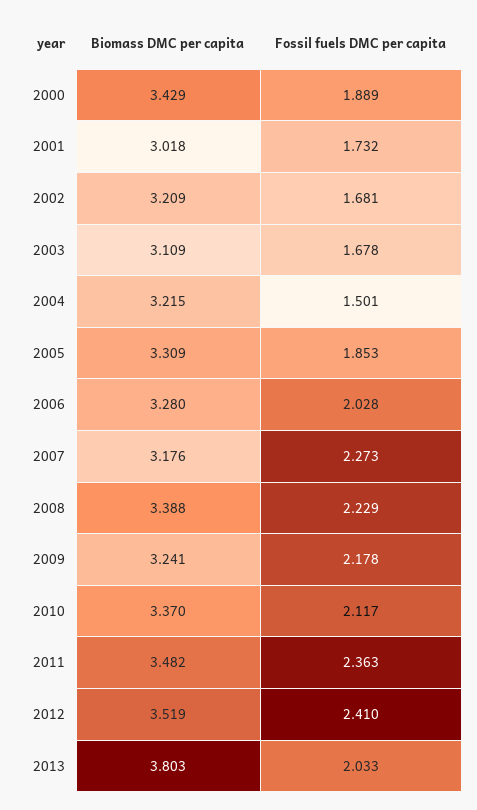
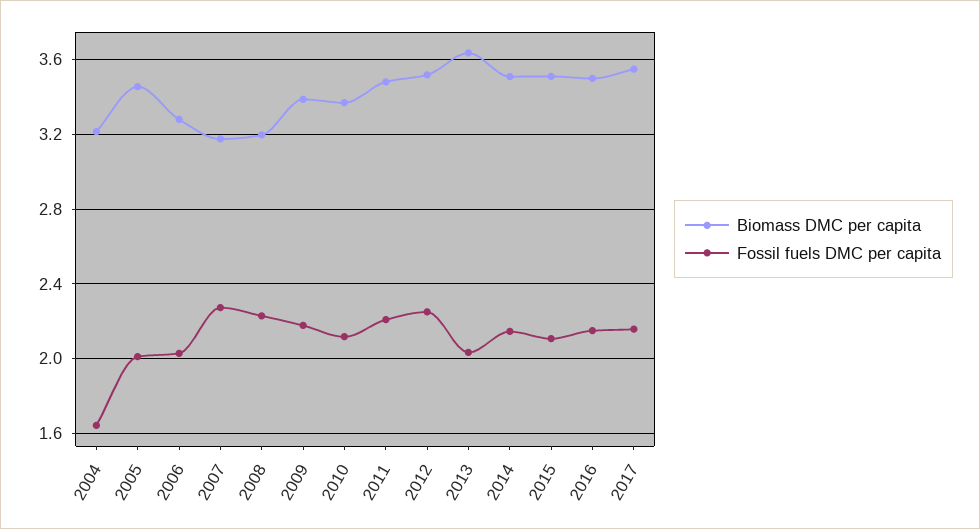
Biomass DMC per capita, 2000: 3.429 -> none
Fossil fuels DMC per capita, 2000: 1.889 -> none
Biomass DMC per capita, 2001: 3.018 -> none
Fossil fuels DMC per capita, 2001: 1.732 -> none
Biomass DMC per capita, 2002: 3.209 -> none
Fossil fuels DMC per capita, 2002: 1.681 -> none
Biomass DMC per capita, 2003: 3.109 -> none
Fossil fuels DMC per capita, 2003: 1.678 -> none
Fossil fuels DMC per capita, 2004: 1.501 -> 1.65
Biomass DMC per capita, 2005: 3.309 -> 3.45
Fossil fuels DMC per capita, 2005: 1.853 -> 2
Biomass DMC per capita, 2008: 3.388 -> 3.2
Biomass DMC per capita, 2009: 3.241 -> 3.4
Fossil fuels DMC per capita, 2011: 2.363 -> 2.2
Fossil fuels DMC per capita, 2012: 2.41 -> 2.25
Biomass DMC per capita, 2013: 3.803 -> 3.65
Biomass DMC per capita, 2014: none -> 3.5
Fossil fuels DMC per capita, 2014: none -> 2.15
Biomass DMC per capita, 2015: none -> 3.5
Fossil fuels DMC per capita, 2015: none -> 2.1
Biomass DMC per capita, 2016: none -> 3.5
Fossil fuels DMC per capita, 2016: none -> 2.15
Biomass DMC per capita, 2017: none -> 3.55
Fossil fuels DMC per capita, 2017: none -> 2.15

